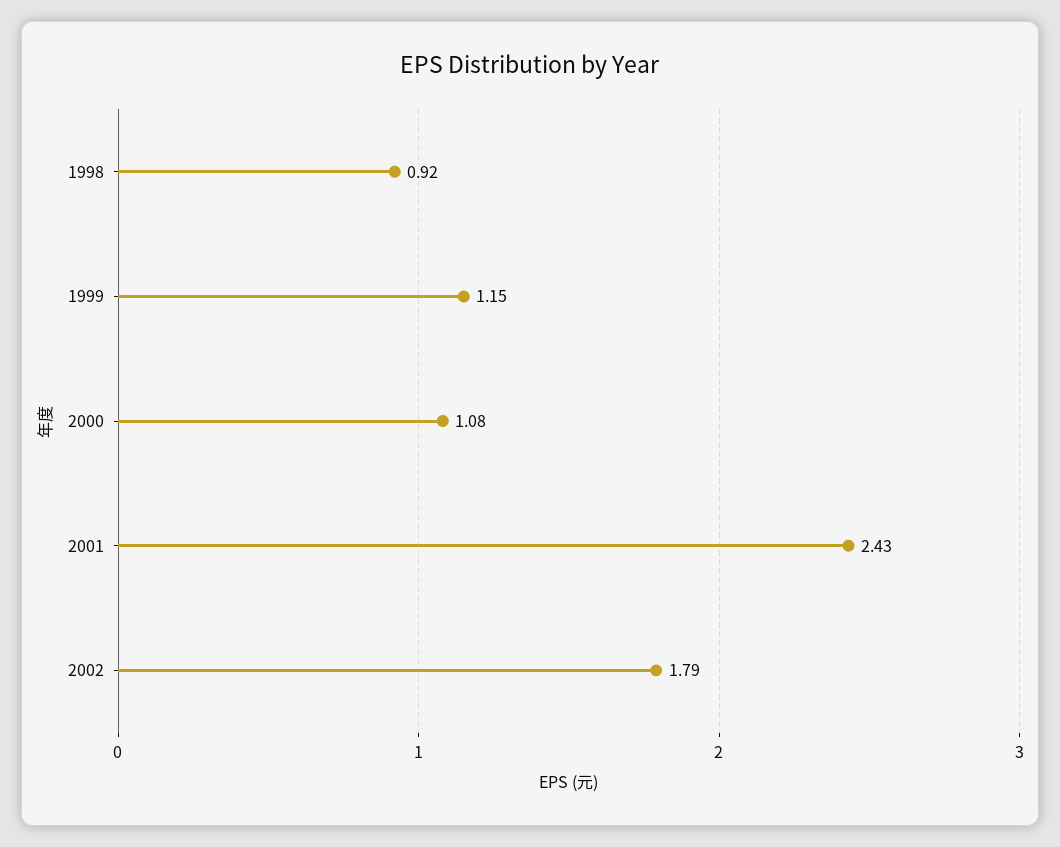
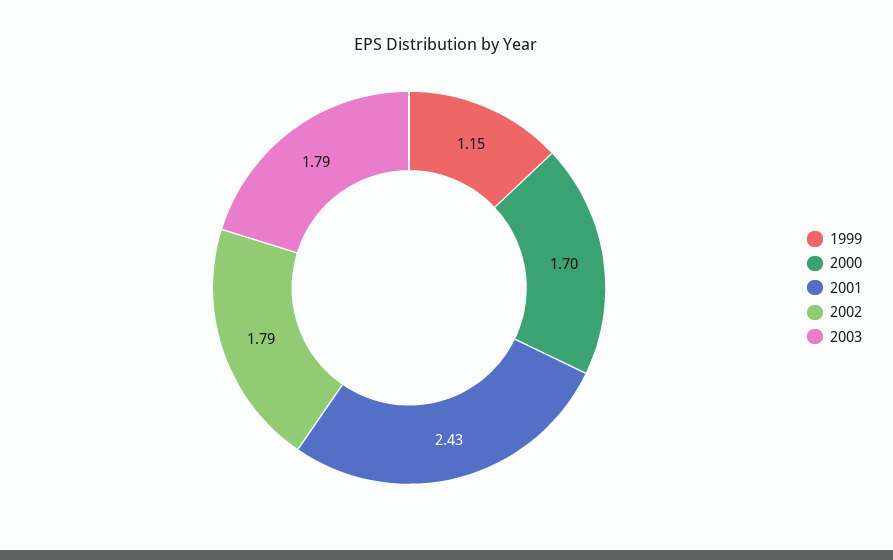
1998: 0.92 -> none
2000: 1.08 -> 1.7
2003: none -> 1.79

